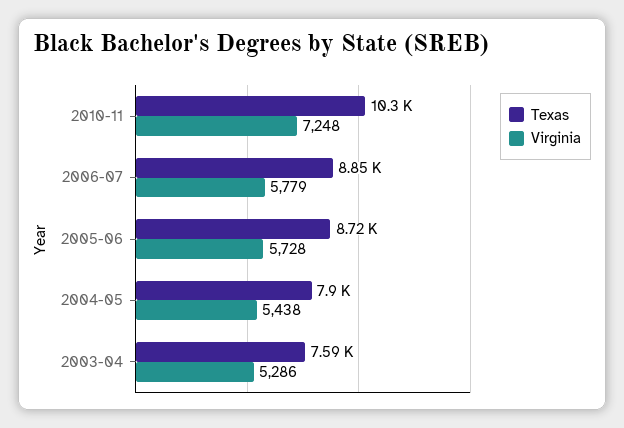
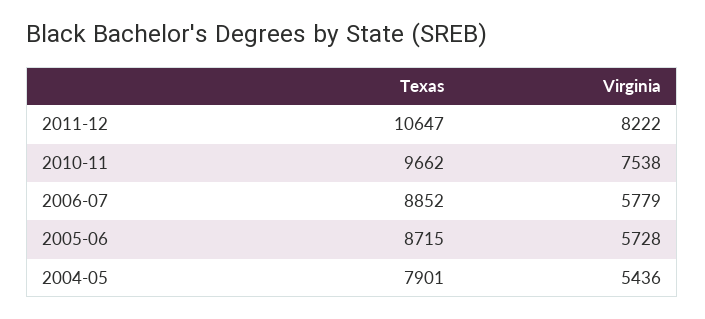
Texas, 2010-11: 10300 -> 9662
Virginia, 2010-11: 7248 -> 7538
Virginia, 2004-05: 5438 -> 5436
Texas, 2003-04: 7590 -> none
Virginia, 2003-04: 5286 -> none
Texas, 2011-12: none -> 10647
Virginia, 2011-12: none -> 8222

